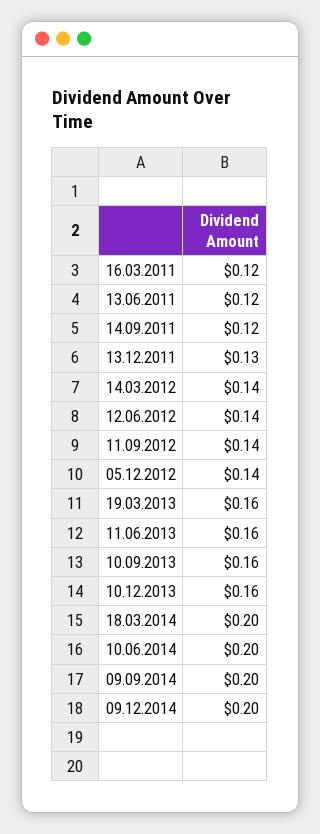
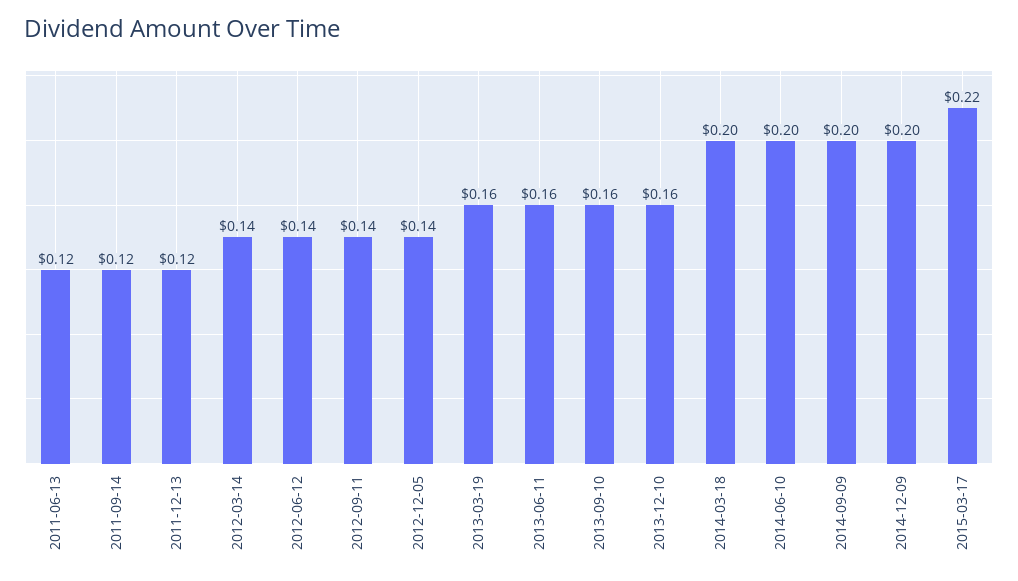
16.03.2011: 0.12 -> none
13.12.2011: 0.13 -> 0.12
2015-03-17: none -> 0.22

